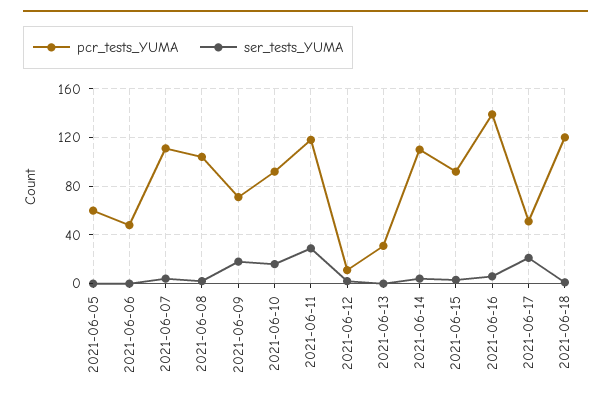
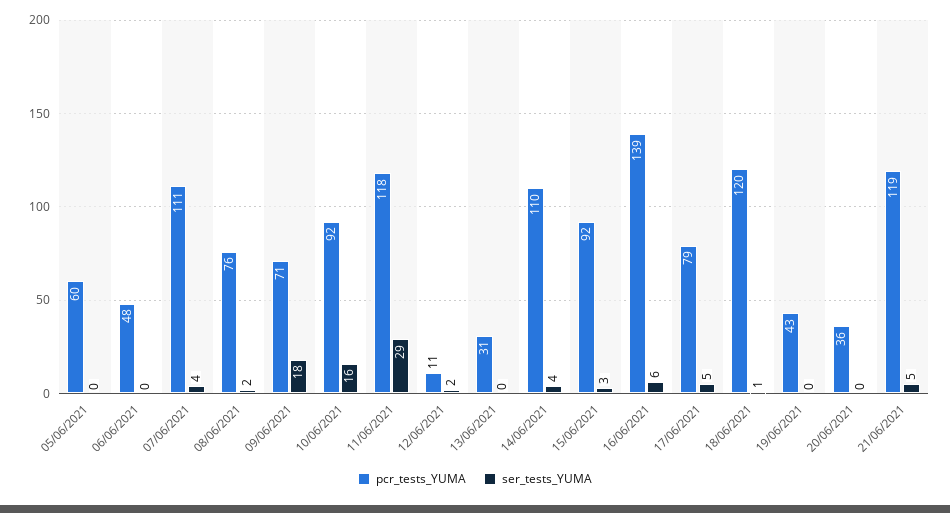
pcr_tests_YUMA, 2021-06-08: 105 -> 76
pcr_tests_YUMA, 2021-06-17: 50 -> 79
ser_tests_YUMA, 2021-06-17: 20 -> 5
pcr_tests_YUMA, 19/06/2021: none -> 43
ser_tests_YUMA, 19/06/2021: none -> 0
pcr_tests_YUMA, 20/06/2021: none -> 36
ser_tests_YUMA, 20/06/2021: none -> 0
pcr_tests_YUMA, 21/06/2021: none -> 119
ser_tests_YUMA, 21/06/2021: none -> 5

